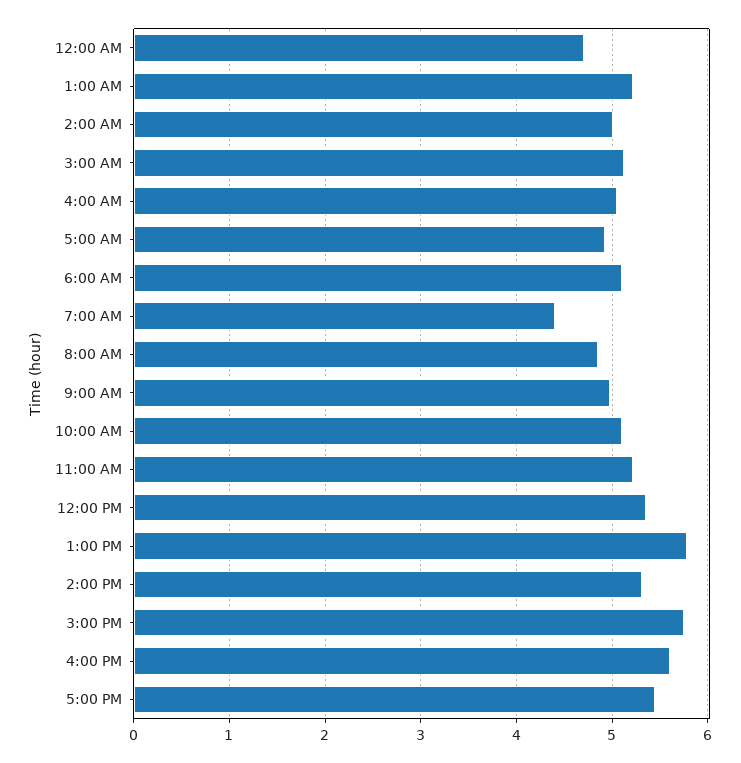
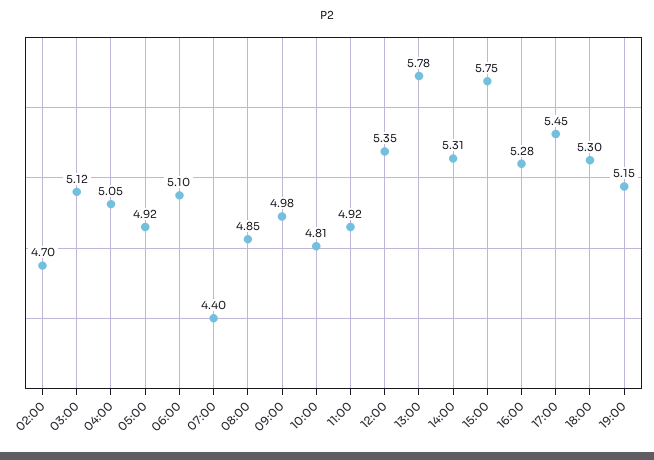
12:00 AM: 4.7 -> none
1:00 AM: 5.2 -> none
2:00 AM: 5 -> 4.7
10:00 AM: 5.1 -> 4.81
11:00 AM: 5.2 -> 4.92
4:00 PM: 5.6 -> 5.28
18:00: none -> 5.3
19:00: none -> 5.15

